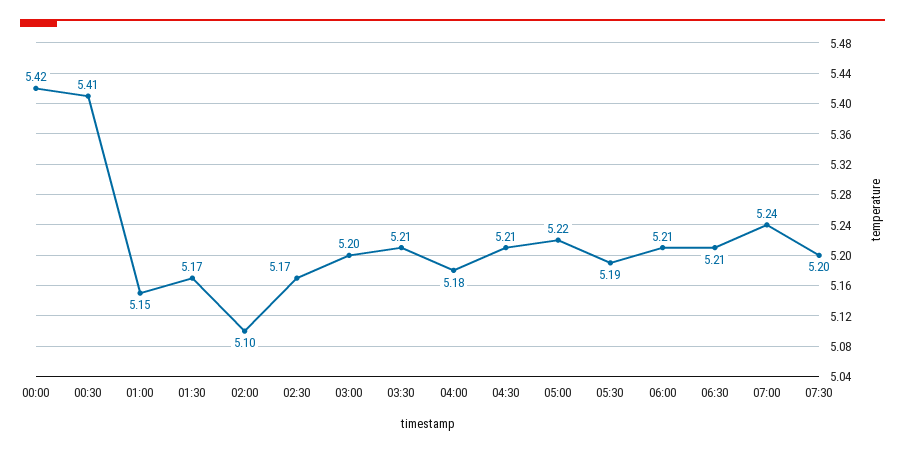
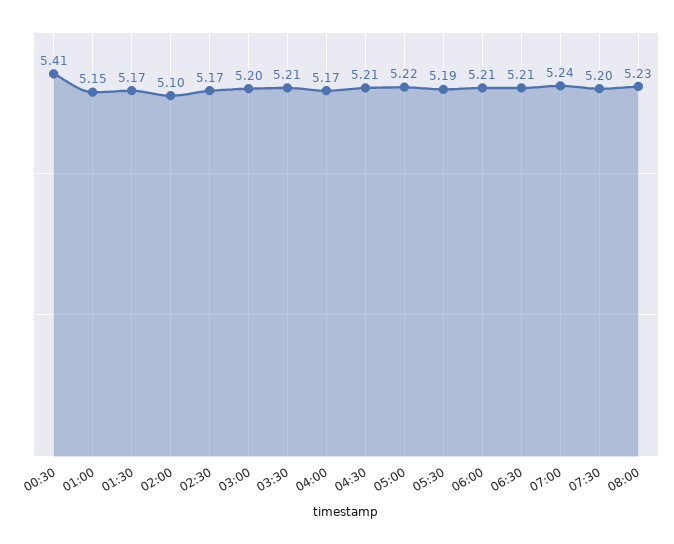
00:00: 5.42 -> none
04:00: 5.18 -> 5.17
08:00: none -> 5.23

